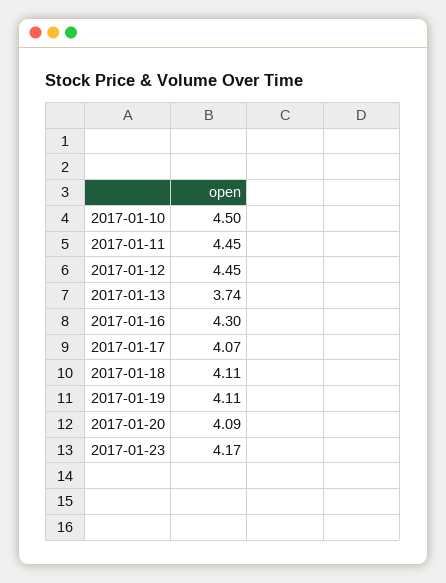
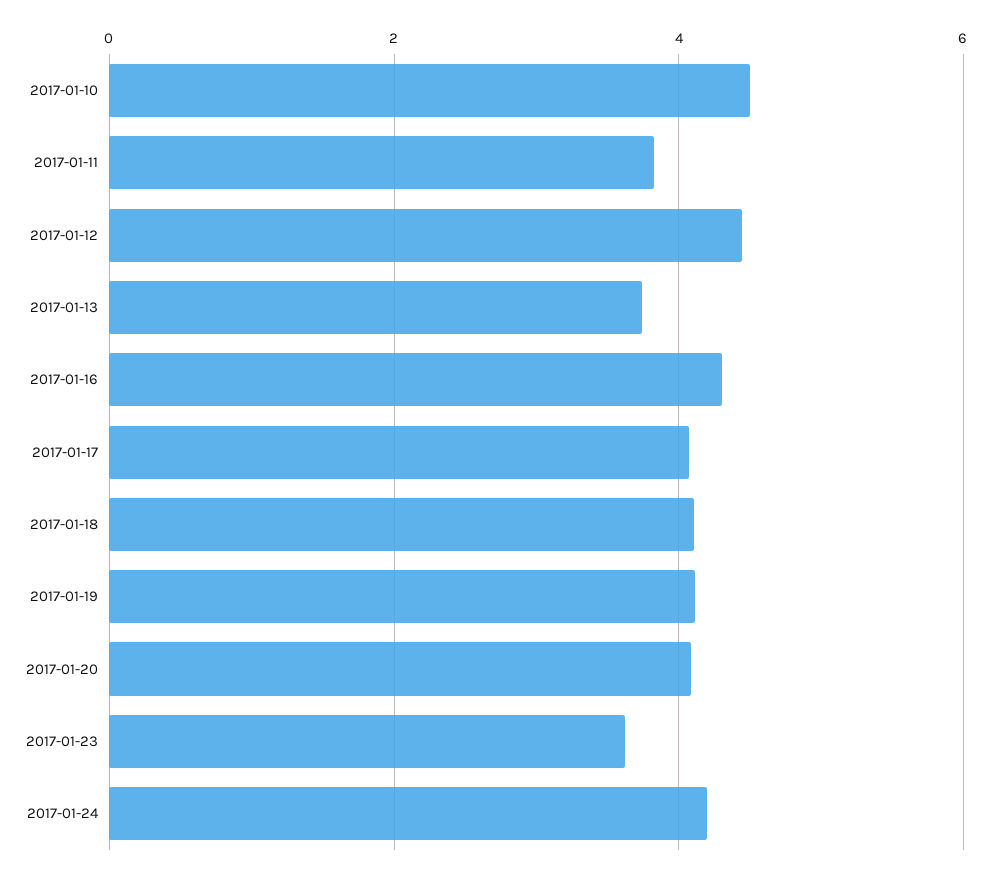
2017-01-11: 4.45 -> 3.8
2017-01-23: 4.17 -> 3.6
2017-01-24: none -> 4.2

